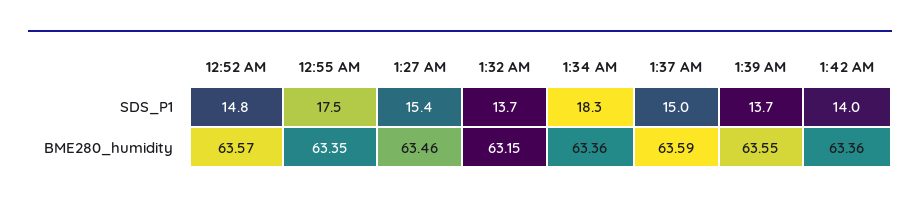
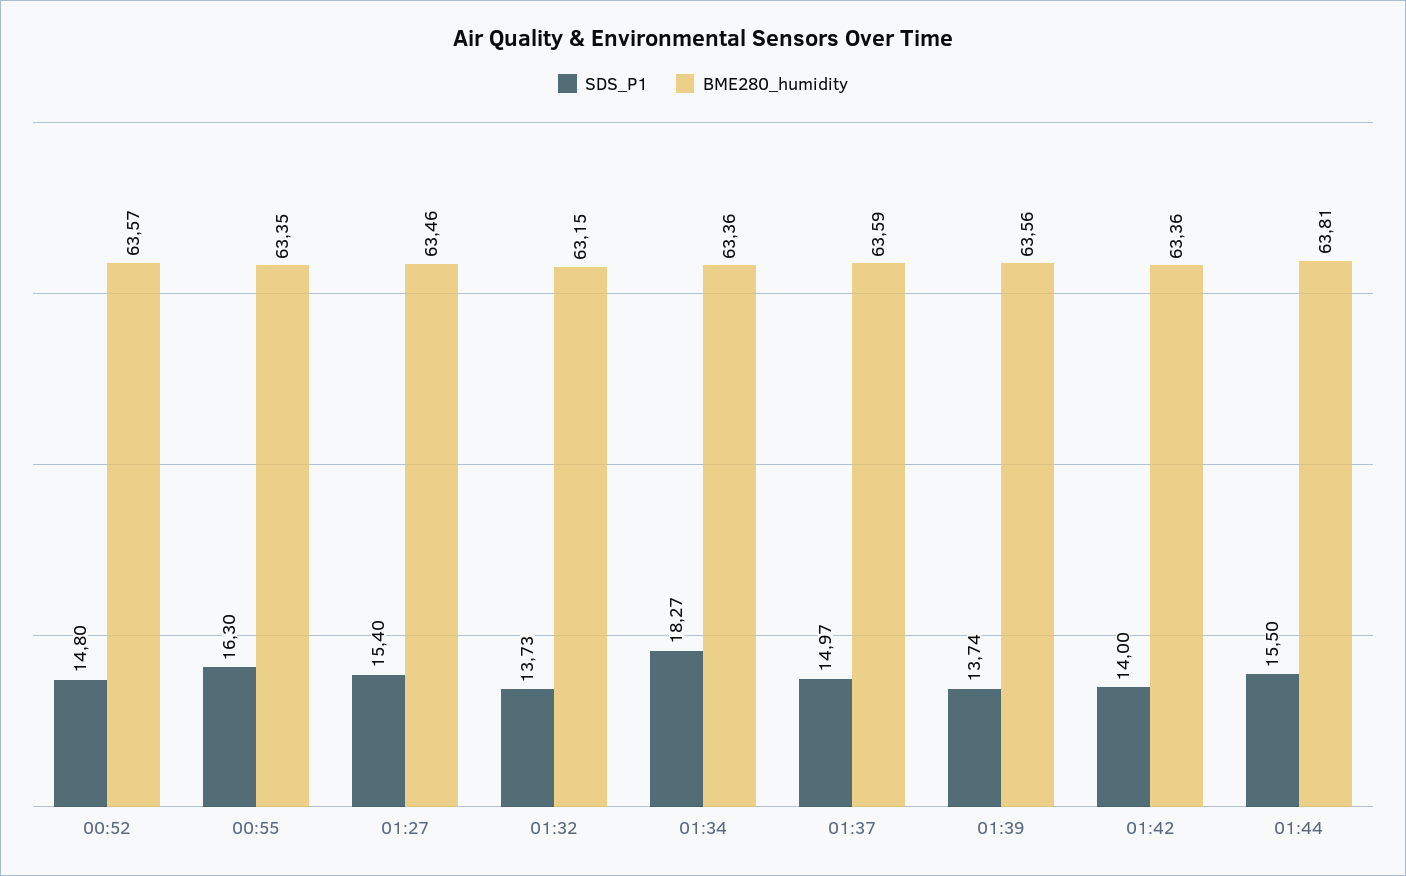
SDS_P1, 12:55 AM: 17.5 -> 16.3
BME280_humidity, 1:39 AM: 63.55 -> 63.56
SDS_P1, 01:44: none -> 15.5
BME280_humidity, 01:44: none -> 63.81

